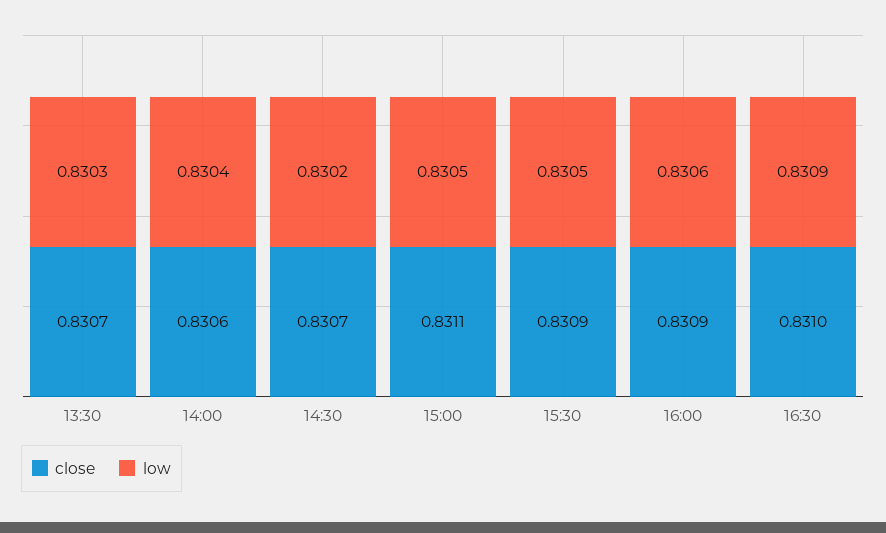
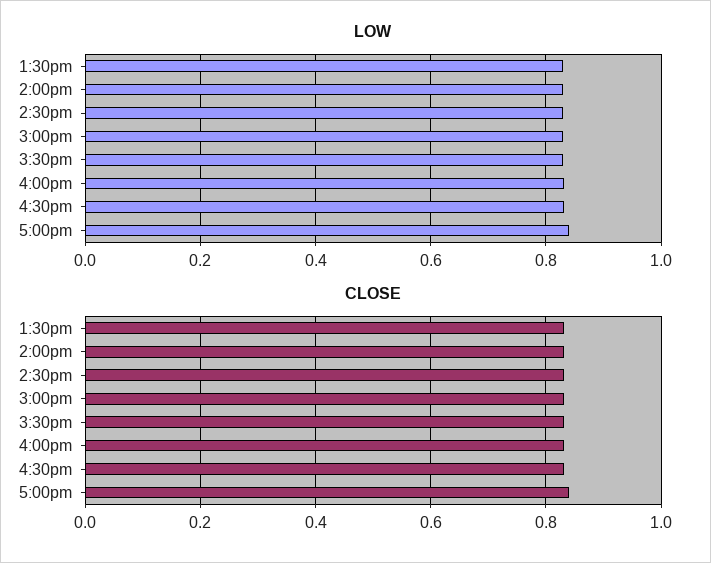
low, 5:00pm: none -> 0.84
close, 5:00pm: none -> 0.84

